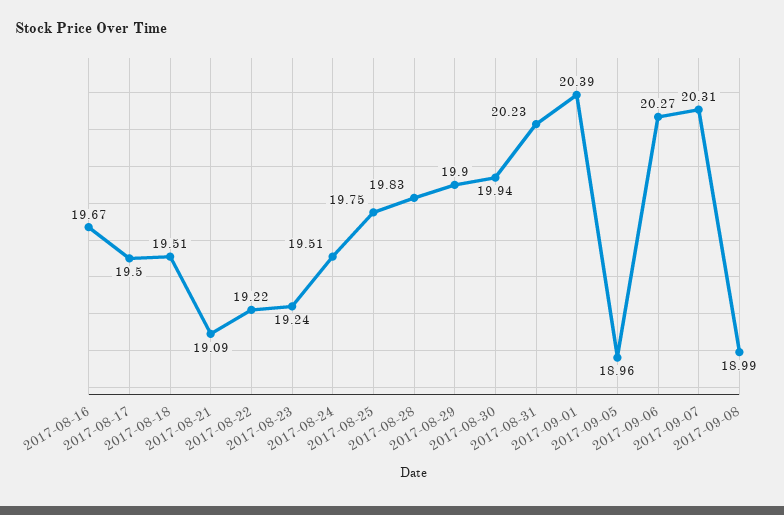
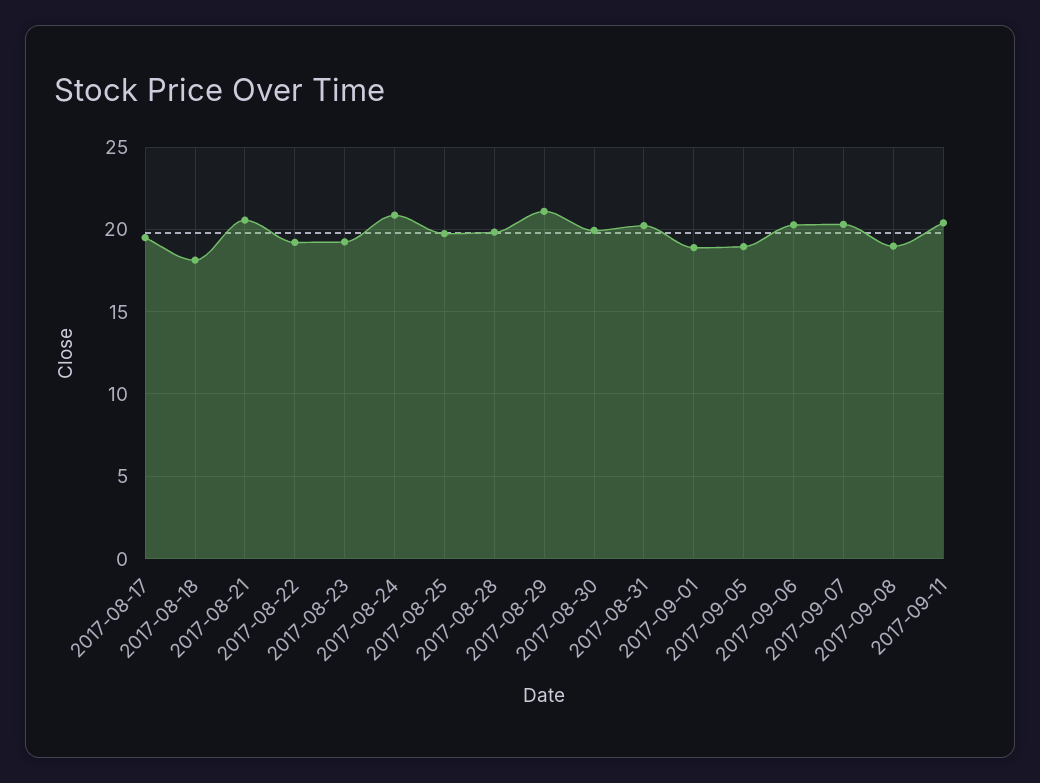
2017-08-16: 19.67 -> none
2017-08-18: 19.51 -> 18
2017-08-21: 19.09 -> 20.5
2017-08-24: 19.51 -> 21
2017-08-29: 19.9 -> 21
2017-09-01: 20.39 -> 19
2017-09-11: none -> 20.5

